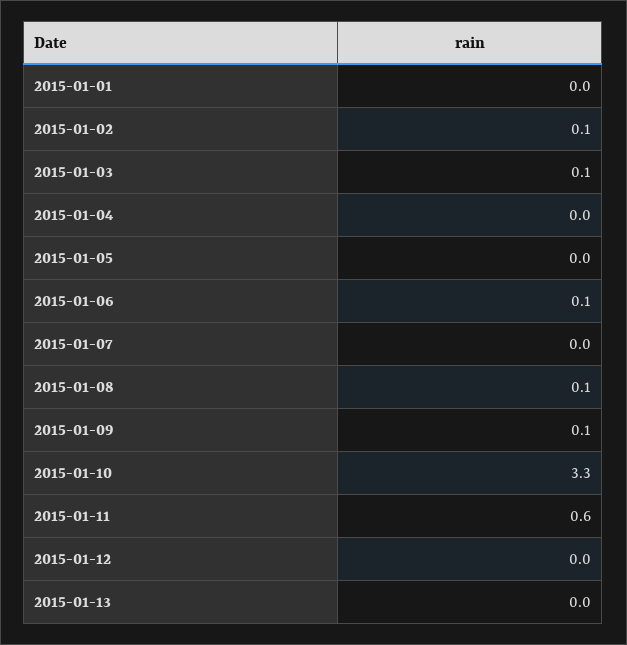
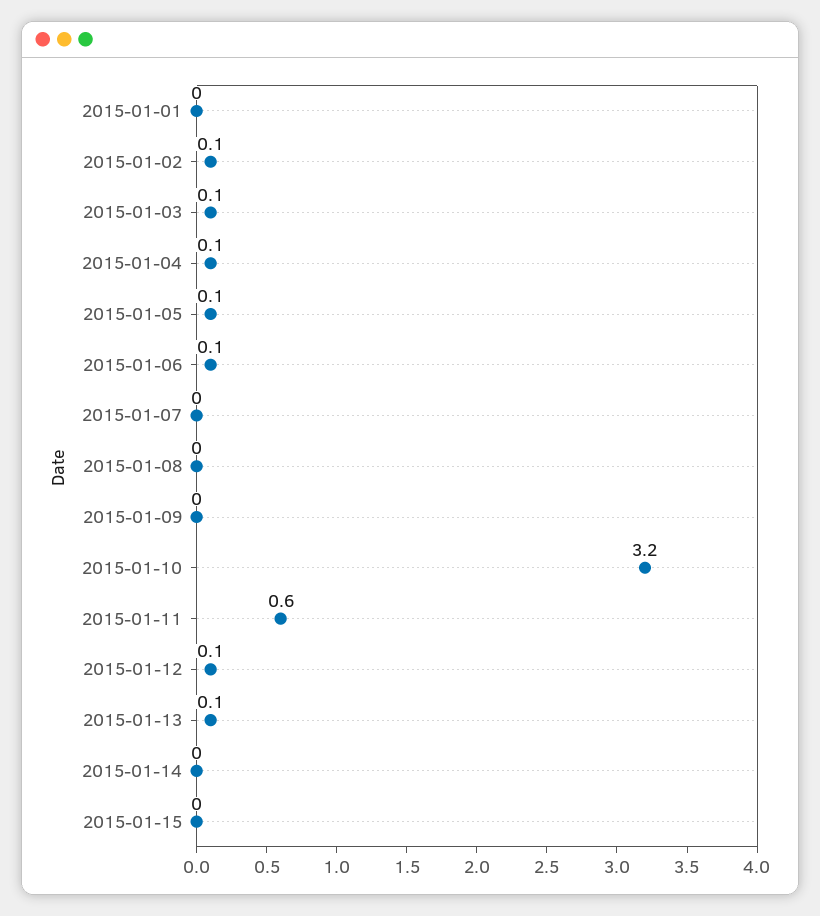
2015-01-04: 0 -> 0.1
2015-01-05: 0 -> 0.1
2015-01-08: 0.1 -> 0
2015-01-09: 0.1 -> 0
2015-01-10: 3.3 -> 3.2
2015-01-12: 0 -> 0.1
2015-01-13: 0 -> 0.1
2015-01-14: none -> 0
2015-01-15: none -> 0

